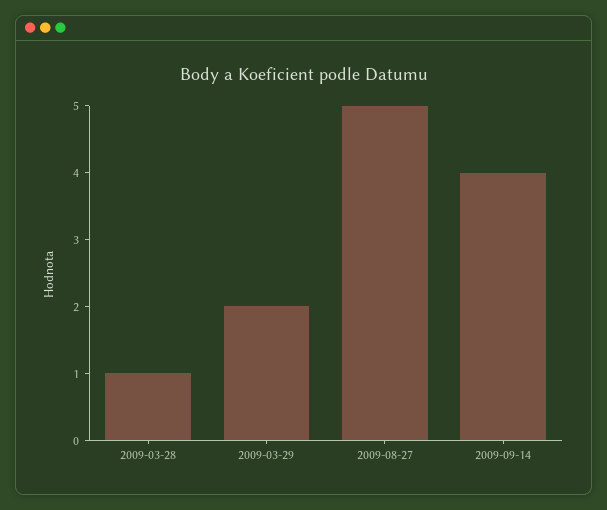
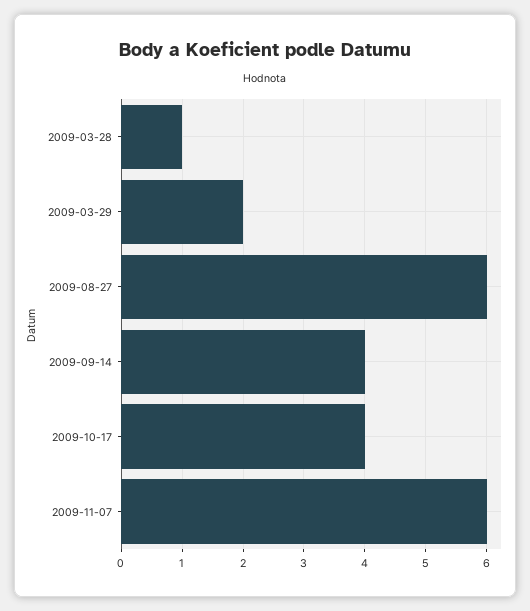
2009-08-27: 5 -> 6
2009-10-17: none -> 4
2009-11-07: none -> 6

